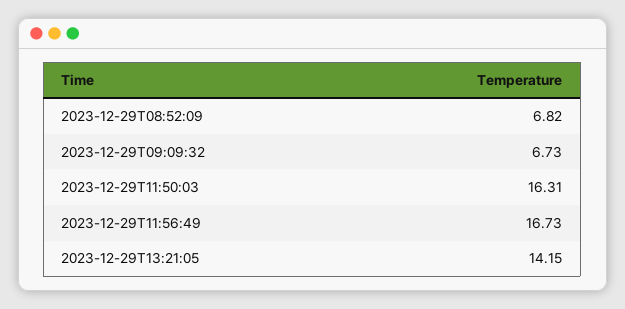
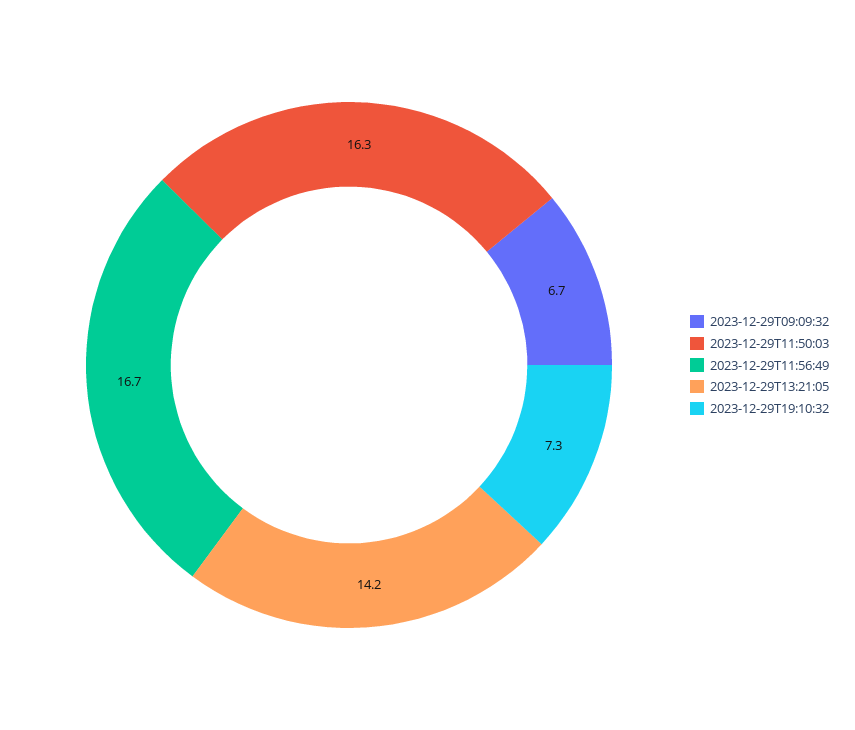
2023-12-29T08:52:09: 6.82 -> none
2023-12-29T19:10:32: none -> 7.3

